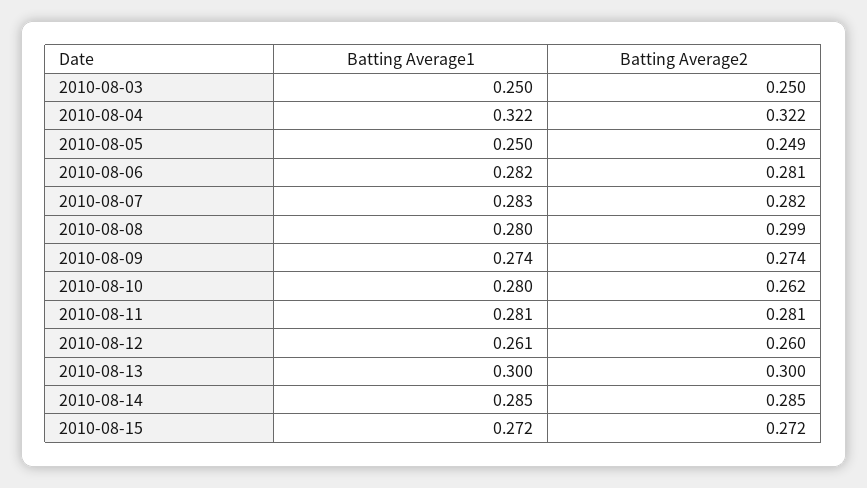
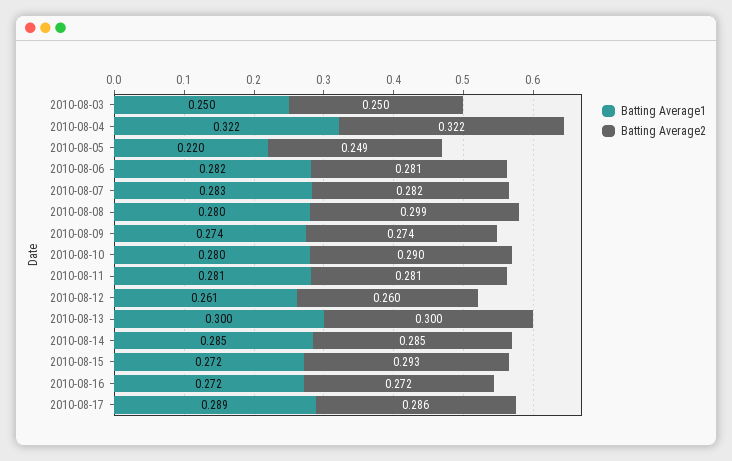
Batting Average1, 2010-08-05: 0.25 -> 0.22
Batting Average2, 2010-08-10: 0.262 -> 0.29
Batting Average2, 2010-08-15: 0.272 -> 0.293
Batting Average1, 2010-08-16: none -> 0.272
Batting Average2, 2010-08-16: none -> 0.272
Batting Average1, 2010-08-17: none -> 0.289
Batting Average2, 2010-08-17: none -> 0.286

